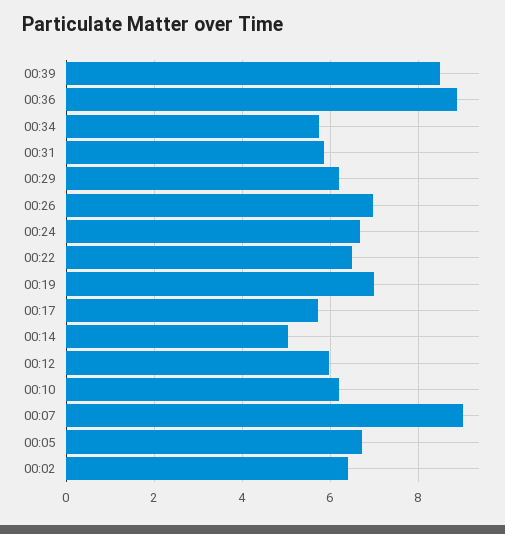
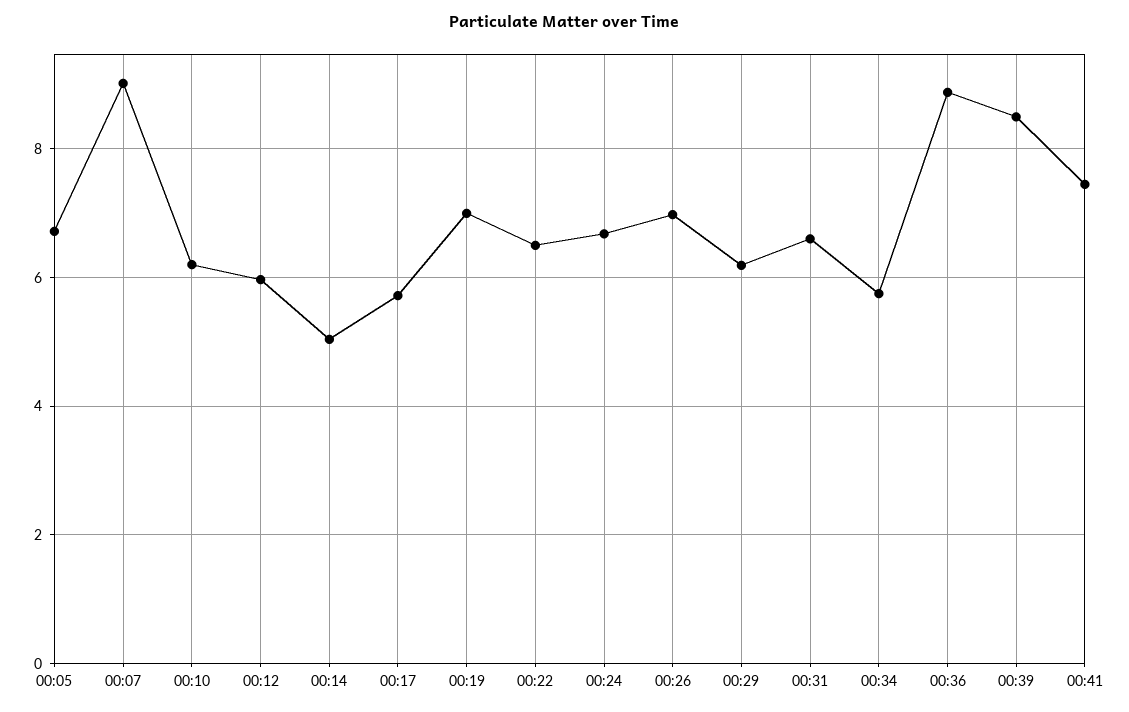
00:31: 5.8 -> 6.6
00:02: 6.4 -> none
00:41: none -> 7.4

